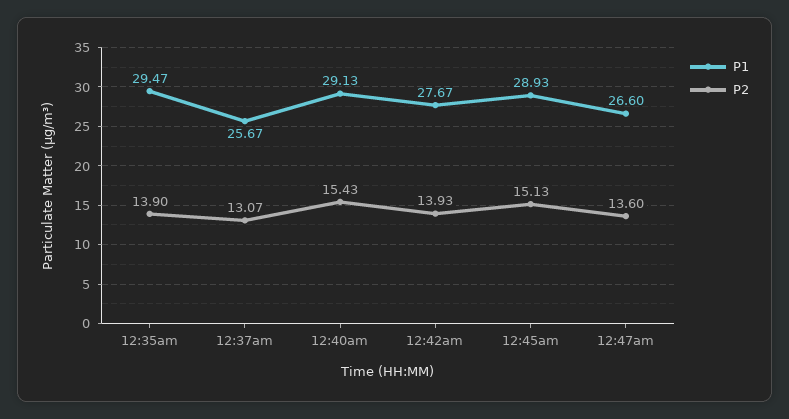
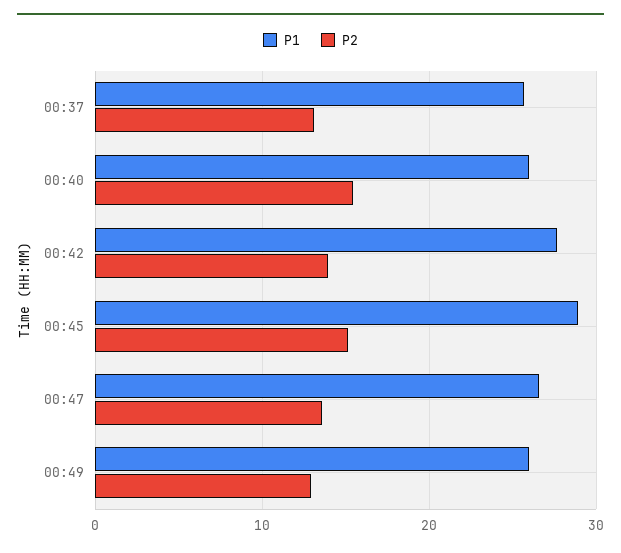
P1, 12:35am: 29.47 -> none
P2, 12:35am: 13.9 -> none
P1, 12:40am: 29.13 -> 26
P1, 00:49: none -> 26
P2, 00:49: none -> 13

